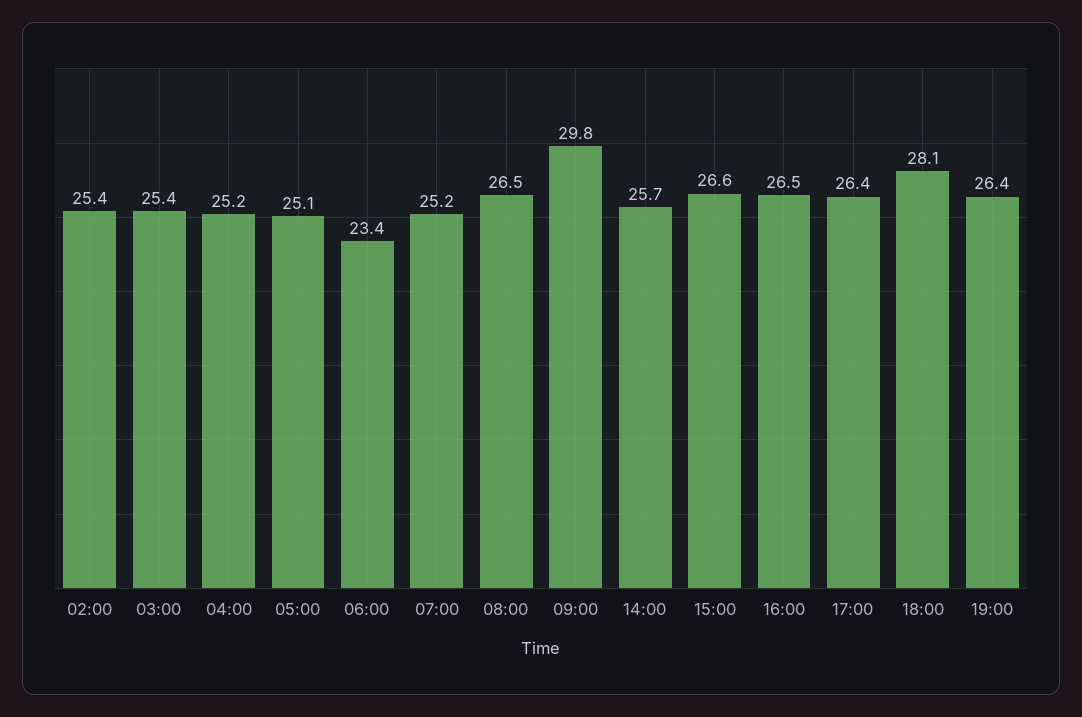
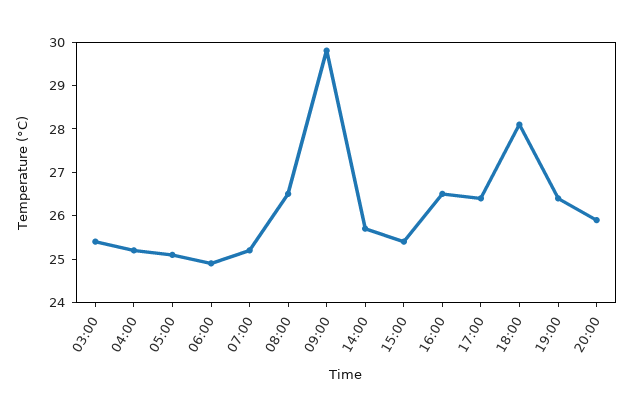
02:00: 25.4 -> none
06:00: 23.4 -> 25
15:00: 26.6 -> 25.5
20:00: none -> 26

